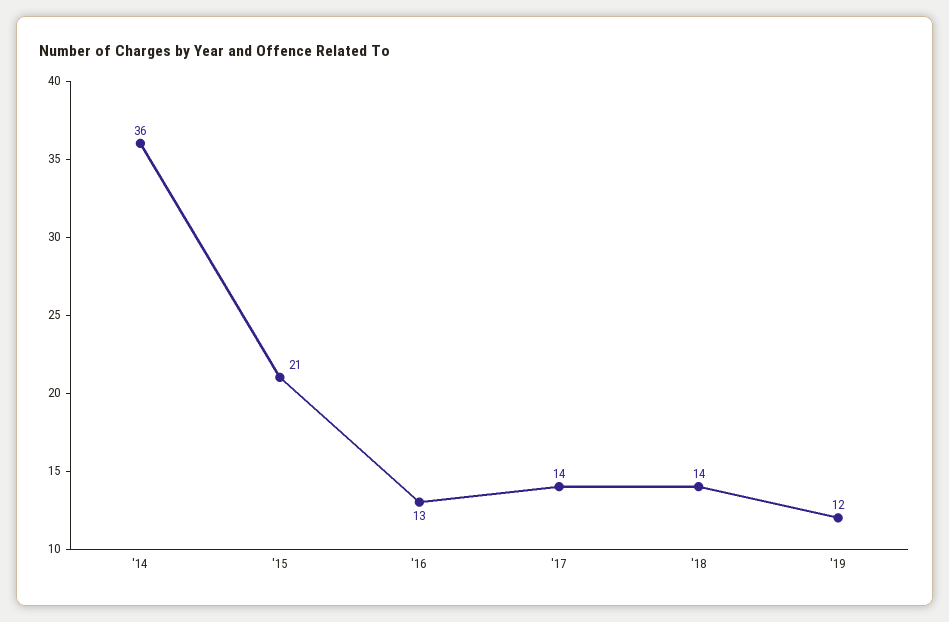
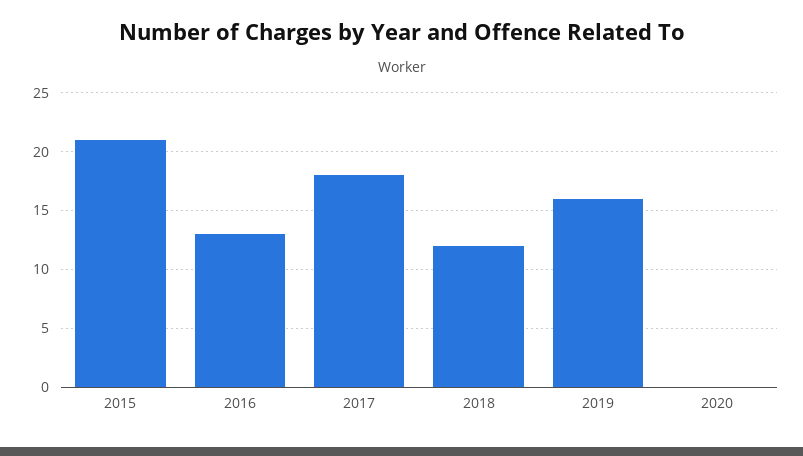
'14: 36 -> none
'17: 14 -> 18
'18: 14 -> 12
'19: 12 -> 16
2020: none -> 0

